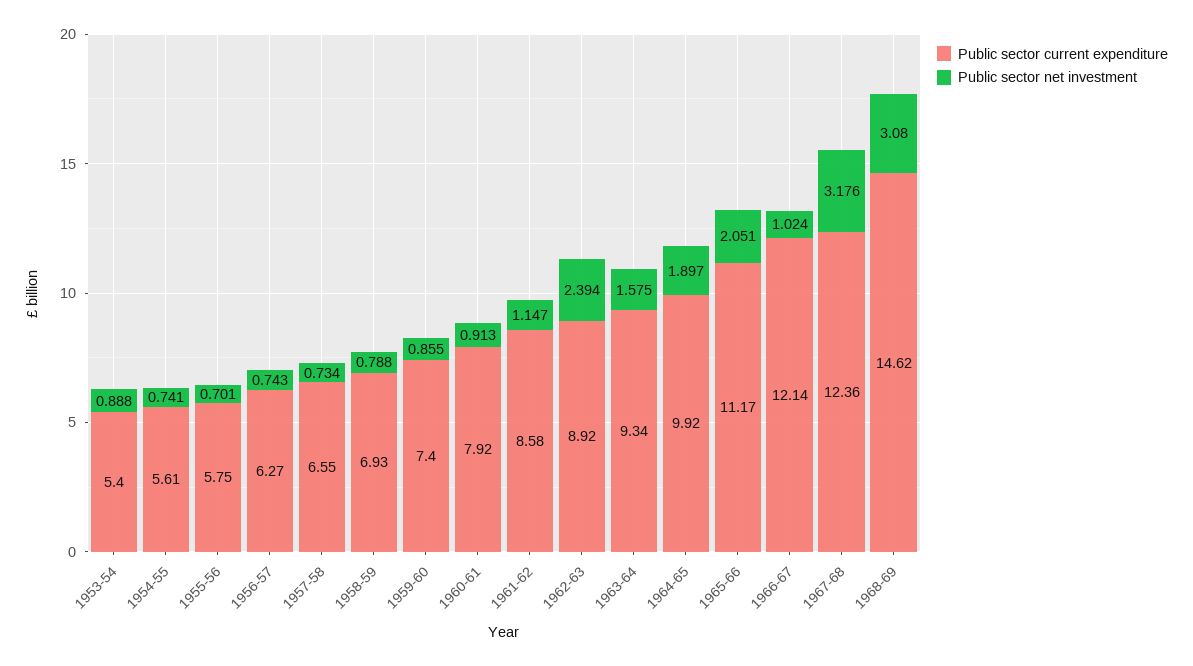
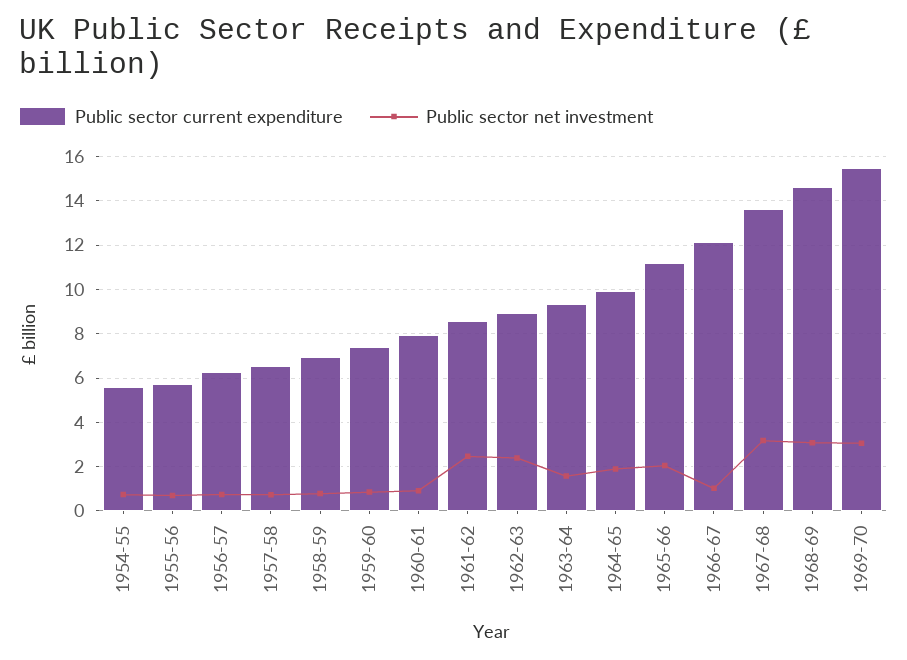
Public sector current expenditure, 1953-54: 5.4 -> none
Public sector net investment, 1953-54: 0.888 -> none
Public sector net investment, 1961-62: 1.147 -> 2.5
Public sector current expenditure, 1967-68: 12.36 -> 13.5
Public sector current expenditure, 1969-70: none -> 15.5
Public sector net investment, 1969-70: none -> 3

